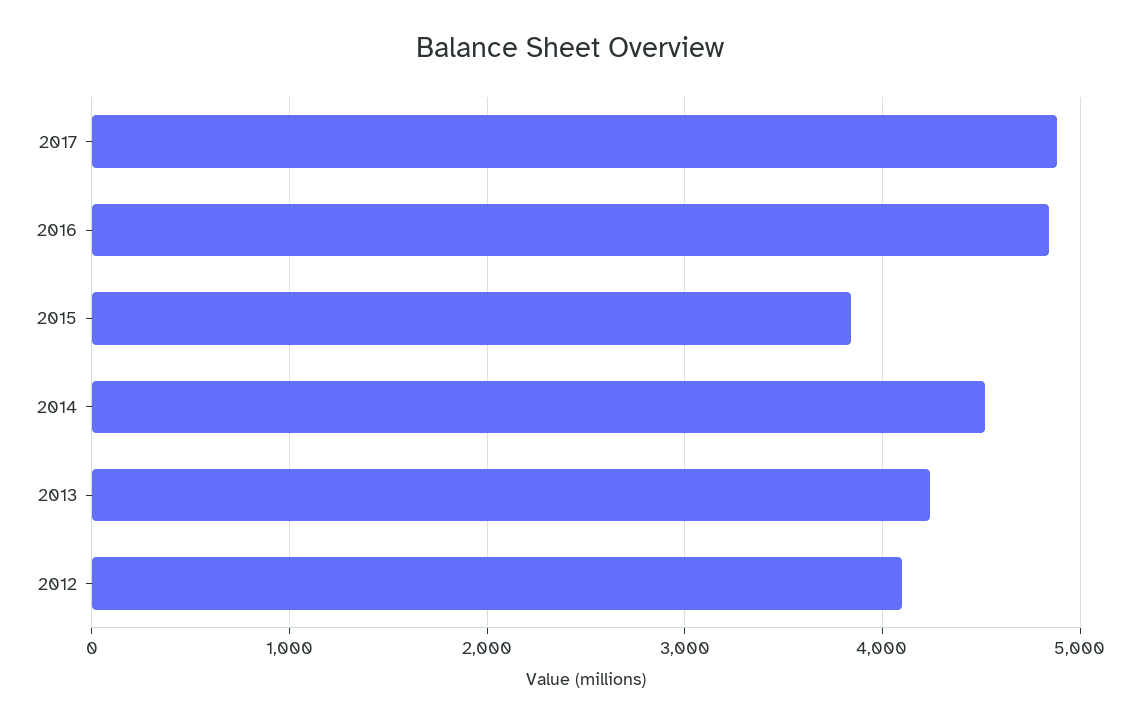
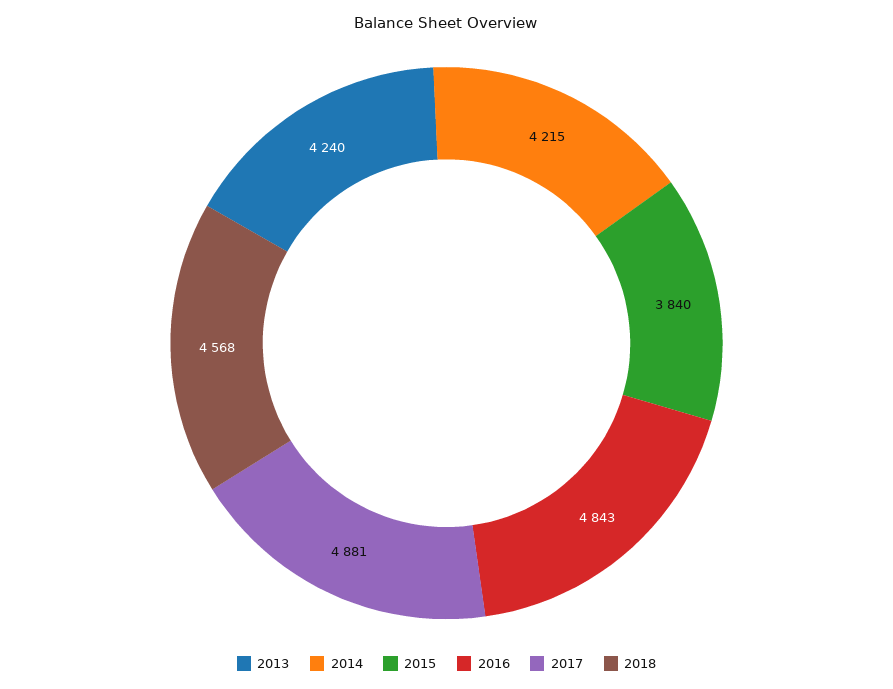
2014: 4500 -> 4215
2012: 4100 -> none
2018: none -> 4568

